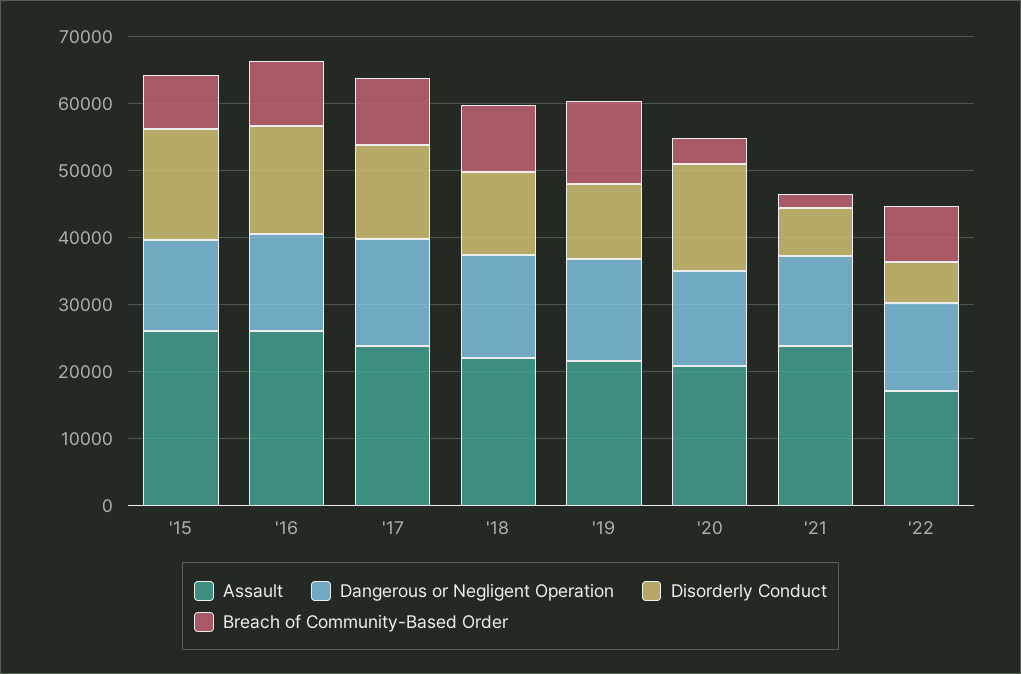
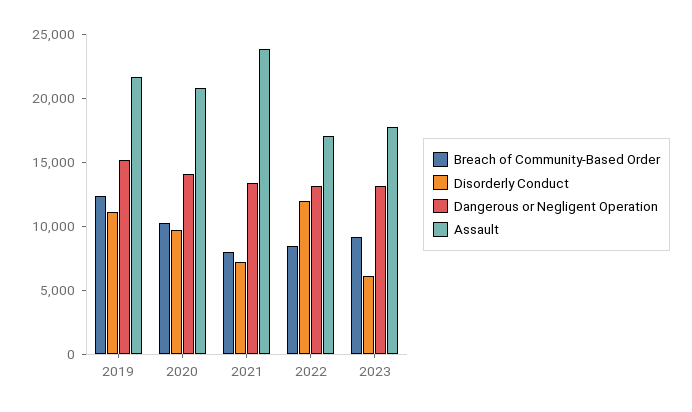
Assault, '15: 26000 -> none
Dangerous or Negligent Operation, '15: 14000 -> none
Disorderly Conduct, '15: 16000 -> none
Breach of Community-Based Order, '15: 8000 -> none
Assault, '16: 26000 -> none
Dangerous or Negligent Operation, '16: 14000 -> none
Disorderly Conduct, '16: 16000 -> none
Breach of Community-Based Order, '16: 10000 -> none
Assault, '17: 24000 -> none
Dangerous or Negligent Operation, '17: 16000 -> none
Disorderly Conduct, '17: 14000 -> none
Breach of Community-Based Order, '17: 10000 -> none
Assault, '18: 22000 -> none
Dangerous or Negligent Operation, '18: 16000 -> none
Disorderly Conduct, '18: 12000 -> none
Breach of Community-Based Order, '18: 10000 -> none
Disorderly Conduct, '20: 16000 -> 10000
Breach of Community-Based Order, '20: 4000 -> 10000
Breach of Community-Based Order, '21: 2000 -> 8000
Disorderly Conduct, '22: 6000 -> 12000
Breach of Community-Based Order, 2023: none -> 9000
Disorderly Conduct, 2023: none -> 6000
Dangerous or Negligent Operation, 2023: none -> 13000
Assault, 2023: none -> 18000

